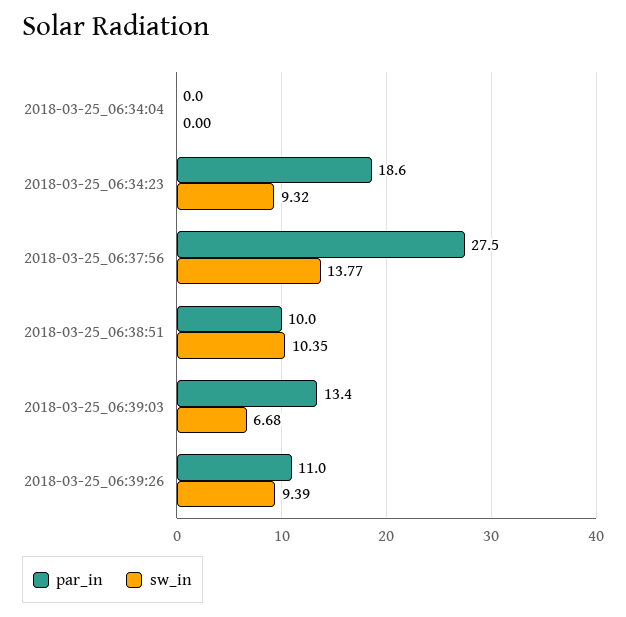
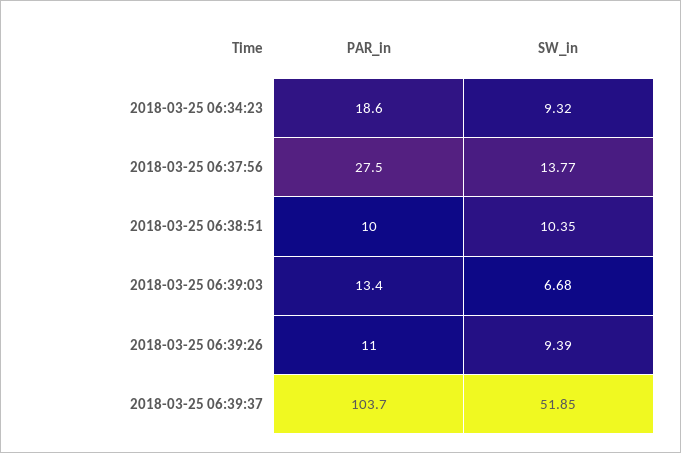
par_in, 2018-03-25_06:34:04: 0 -> none
sw_in, 2018-03-25_06:34:04: 0 -> none
par_in, 2018-03-25 06:39:37: none -> 103.7
sw_in, 2018-03-25 06:39:37: none -> 51.85

